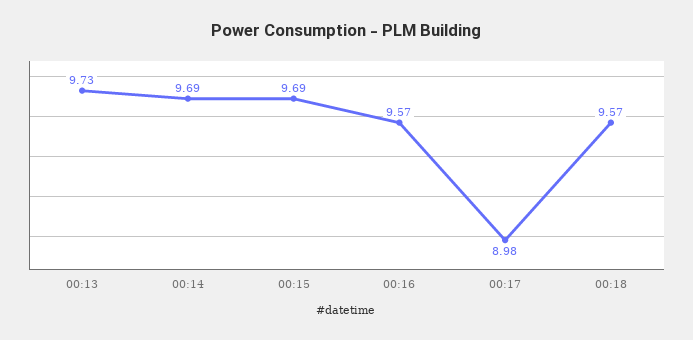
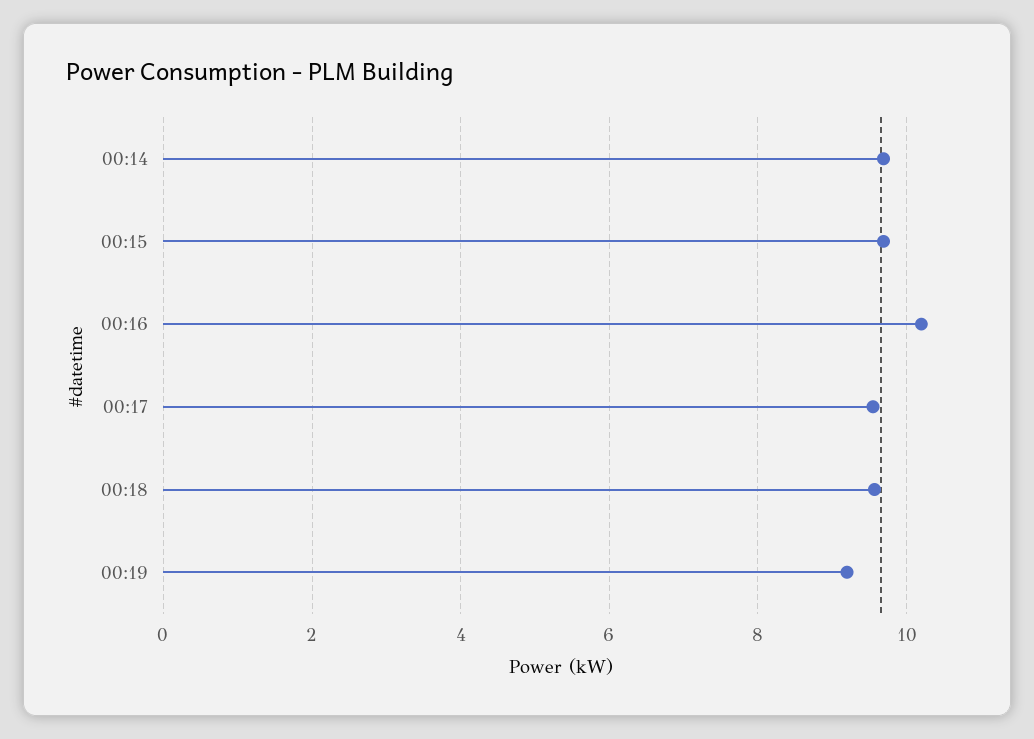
00:13: 9.73 -> none
00:16: 9.57 -> 10.2
00:17: 8.98 -> 9.6
00:19: none -> 9.2

